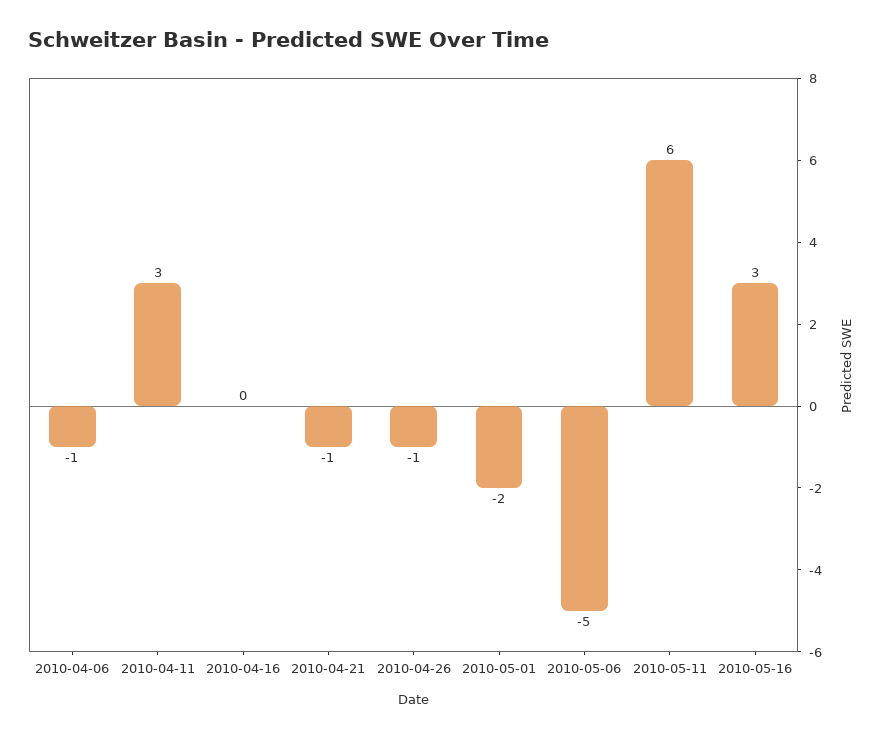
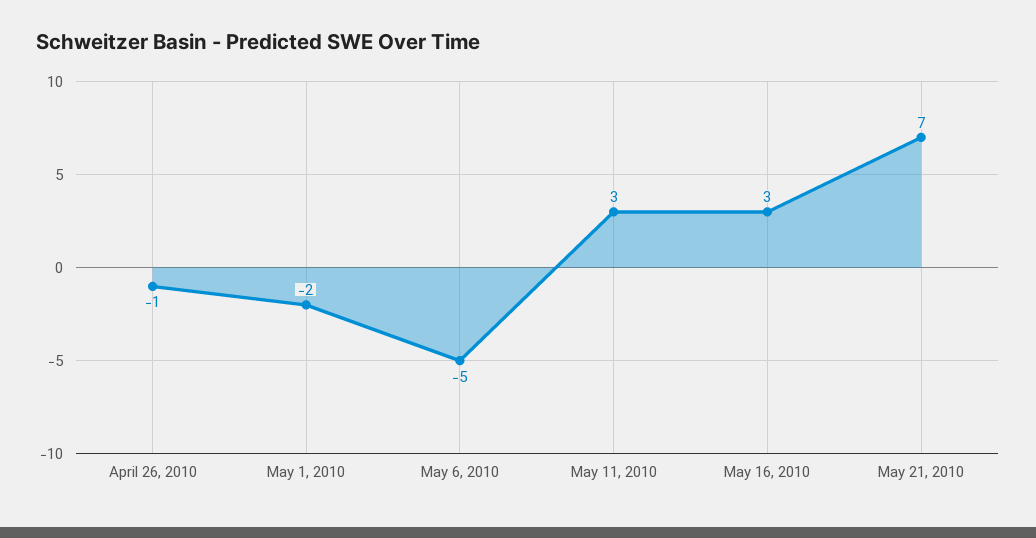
2010-04-06: -1 -> none
2010-04-11: 3 -> none
2010-04-16: 0 -> none
2010-04-21: -1 -> none
2010-05-11: 6 -> 3
May 21, 2010: none -> 7

